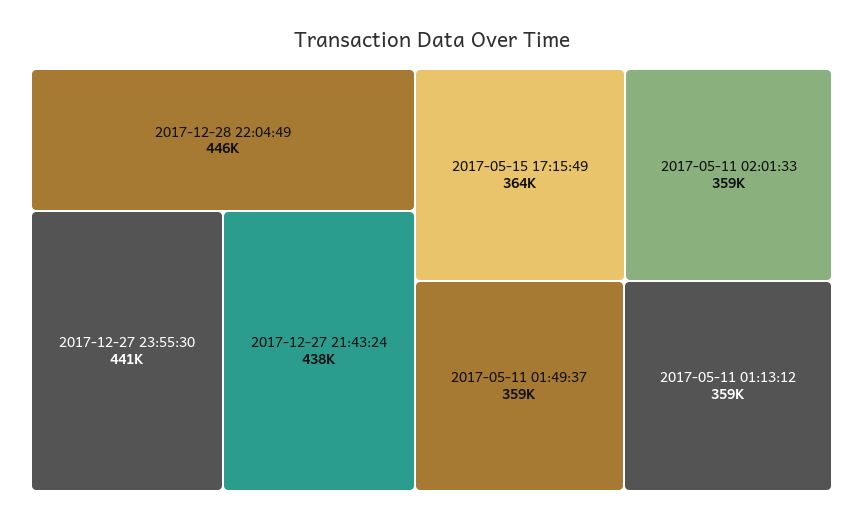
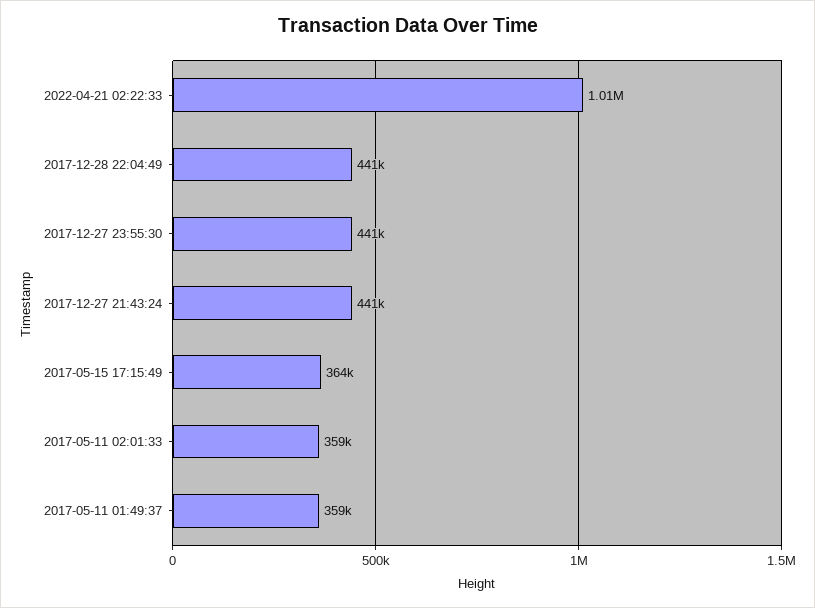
2017-12-28 22:04:49: 446000 -> 441000
2017-12-27 21:43:24: 438000 -> 441000
2017-05-11 01:13:12: 359000 -> none
2022-04-21 02:22:33: none -> 1010000

